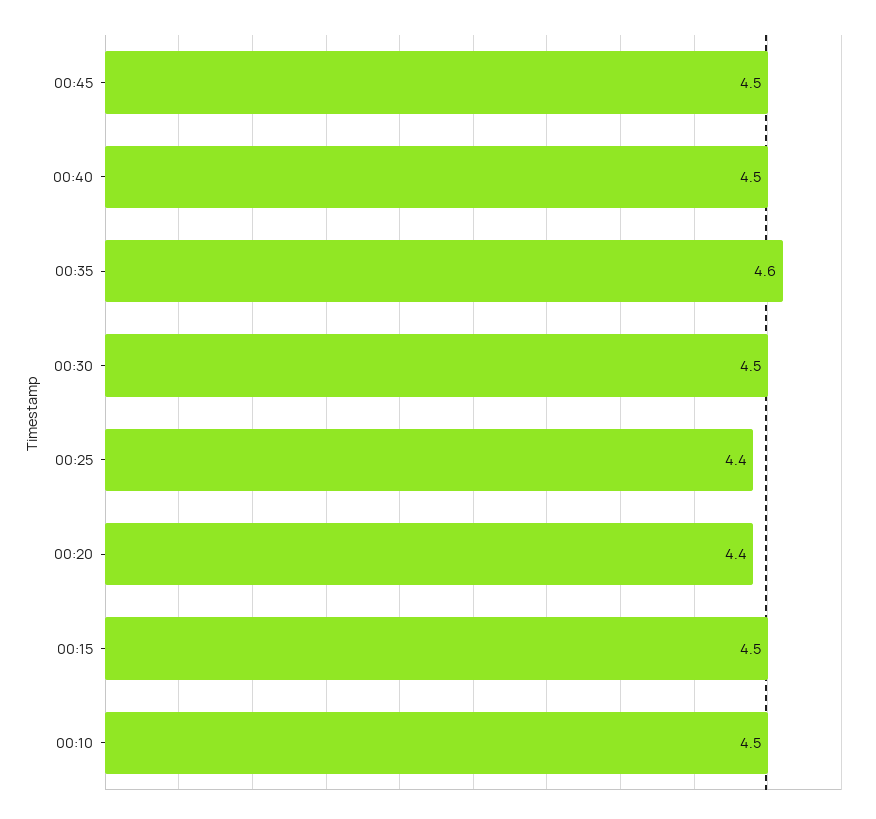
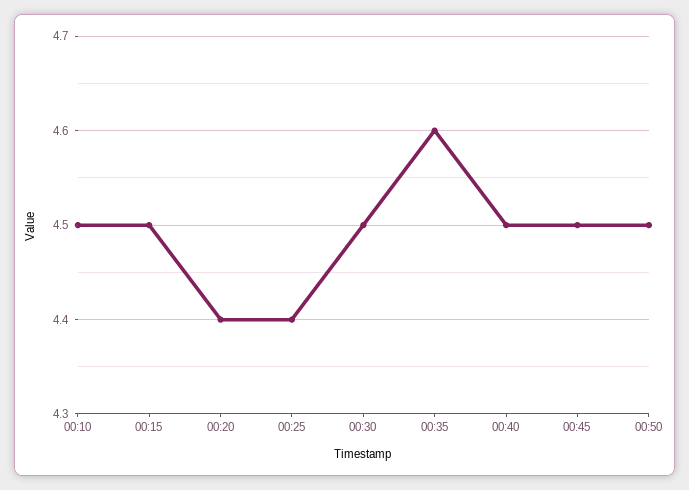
00:50: none -> 4.5

